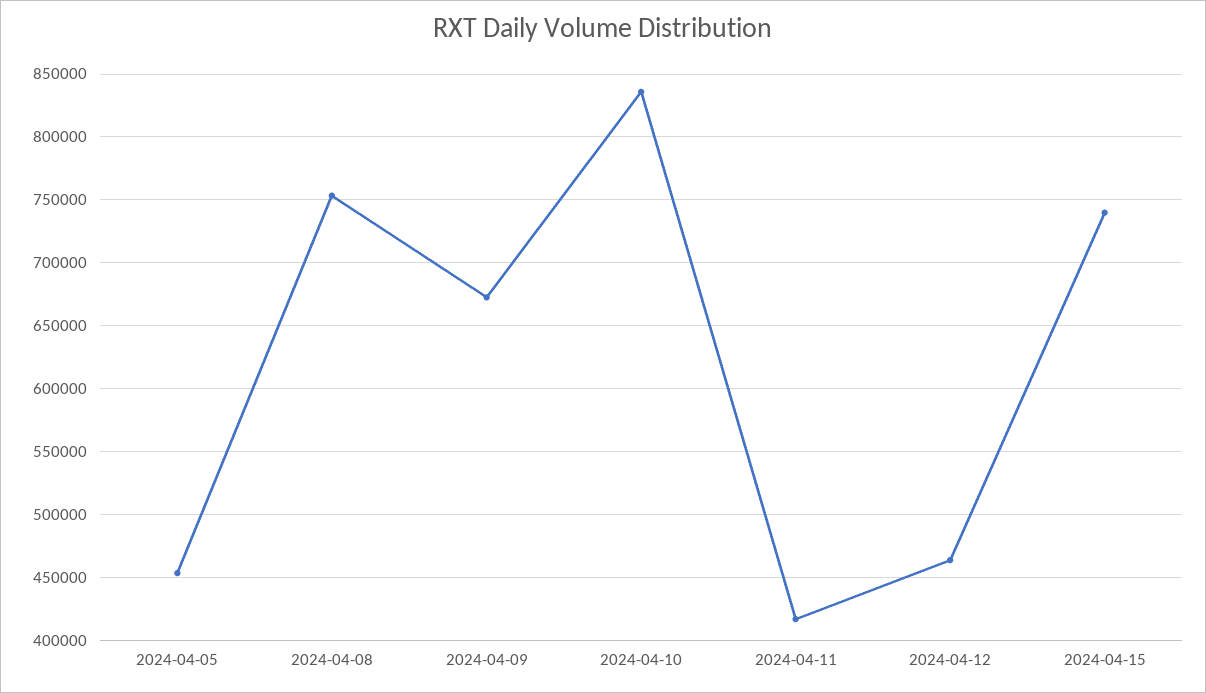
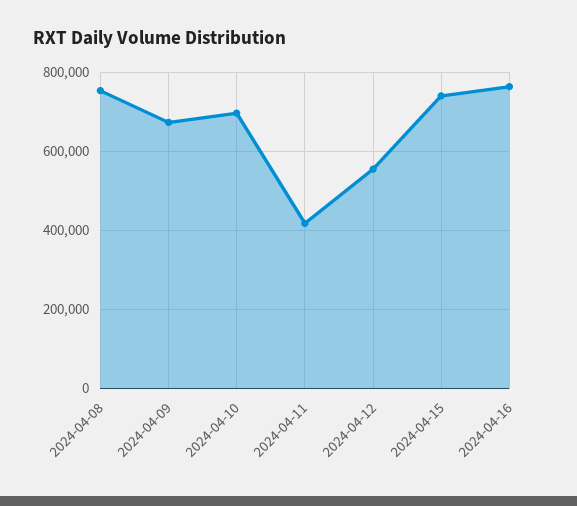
2024-04-05: 455000 -> none
2024-04-10: 835000 -> 700000
2024-04-12: 465000 -> 560000
2024-04-16: none -> 760000

